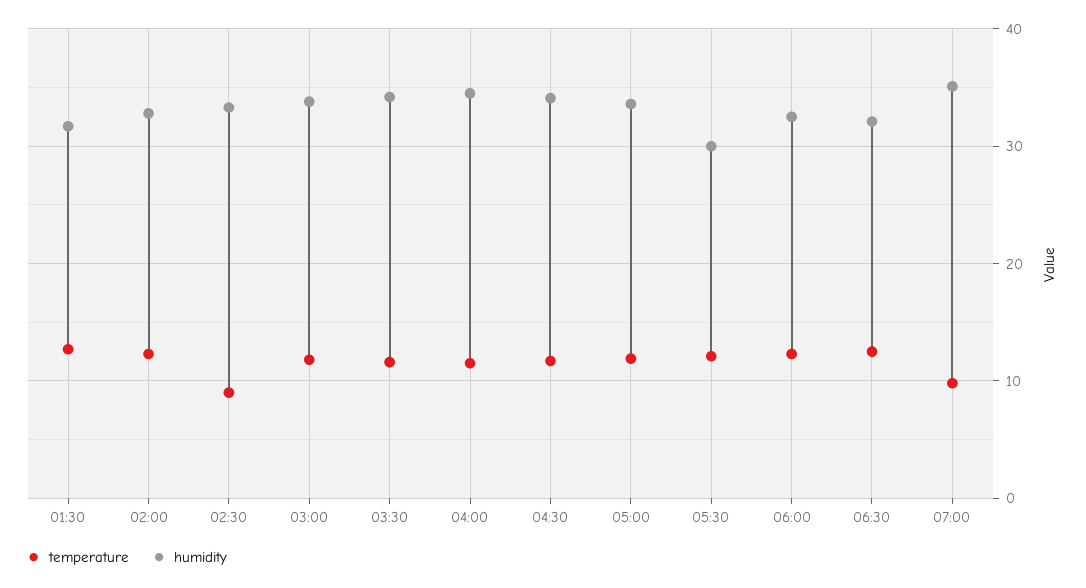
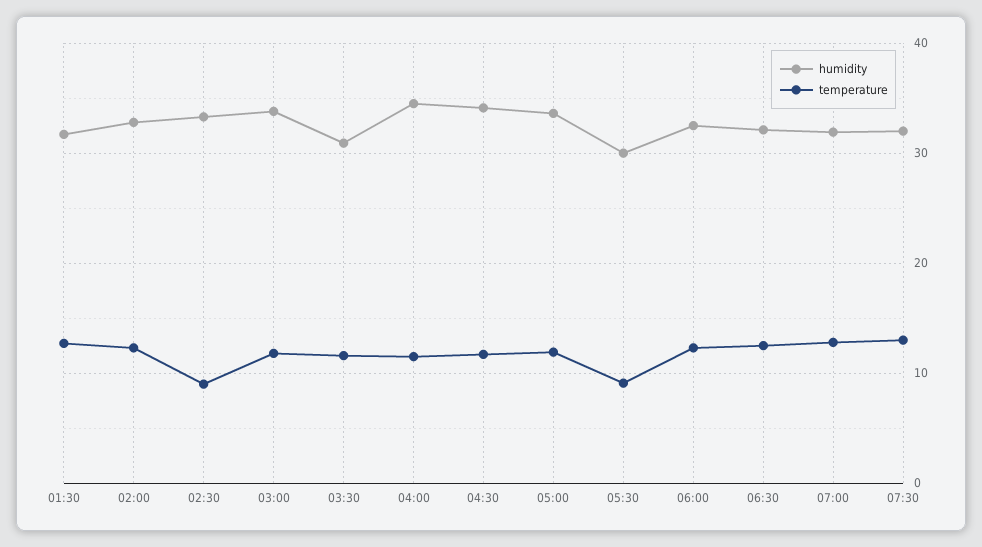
humidity, 03:30: 34 -> 31
temperature, 05:30: 12 -> 9
temperature, 07:00: 10 -> 13
humidity, 07:00: 35 -> 32
humidity, 07:30: none -> 32
temperature, 07:30: none -> 13

